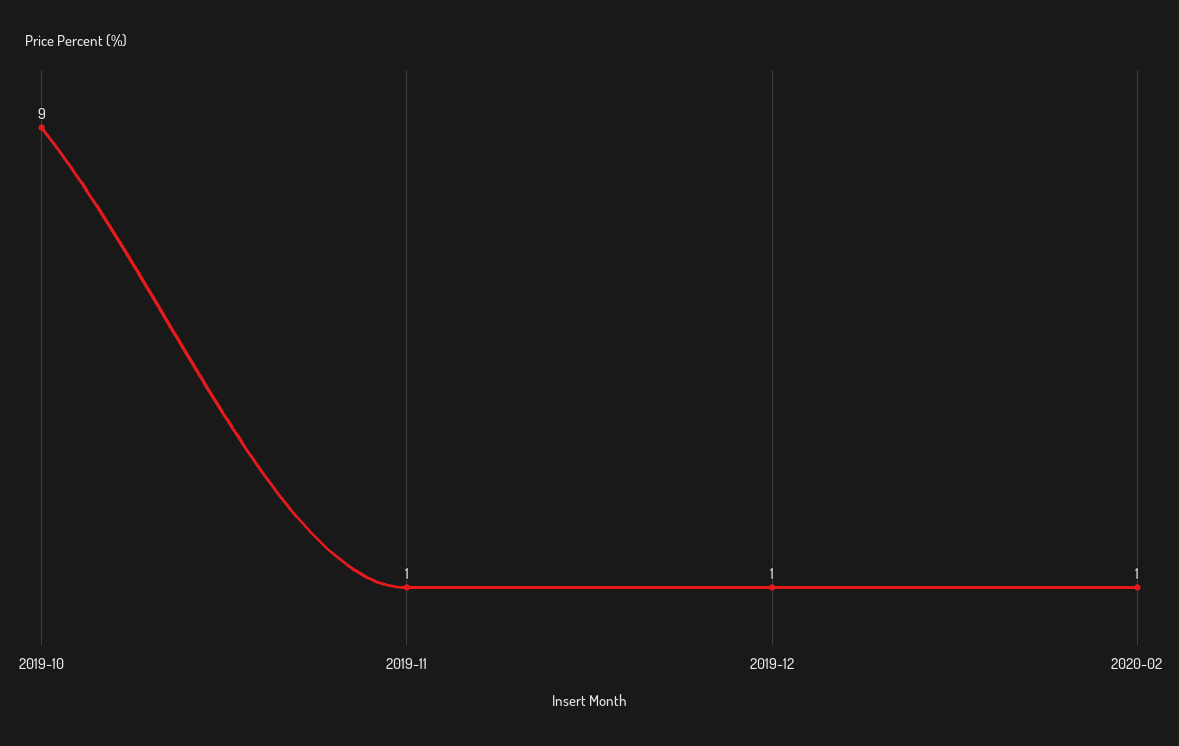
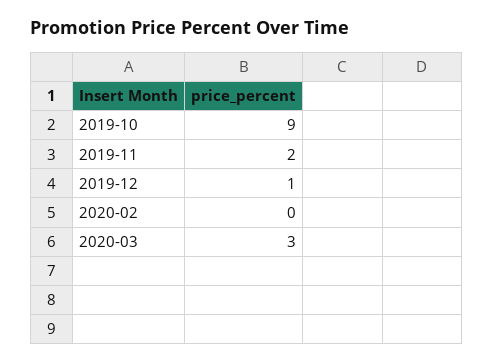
2019-11: 1 -> 2
2020-02: 1 -> 0
2020-03: none -> 3

